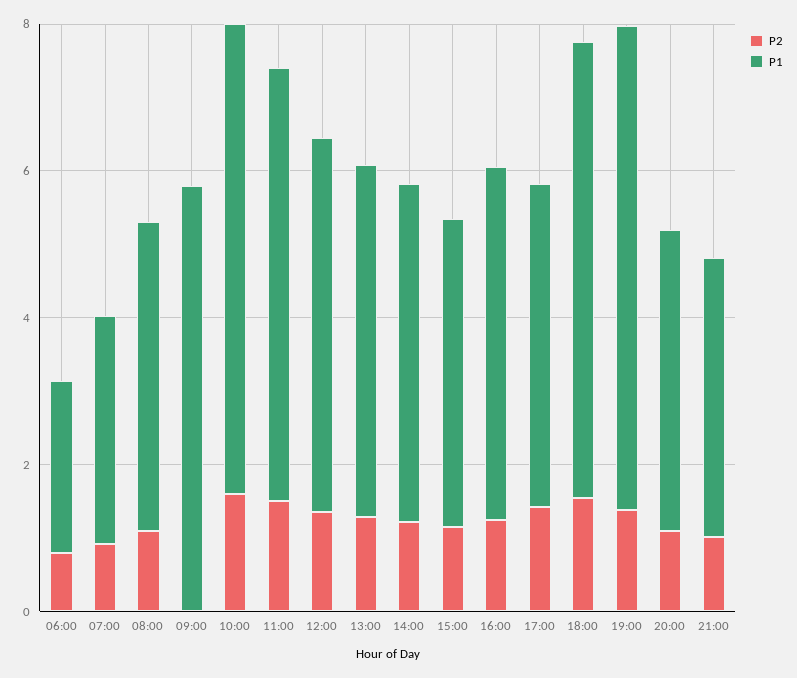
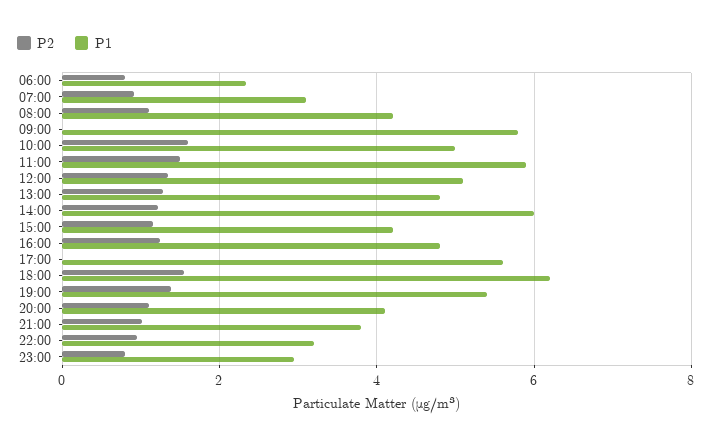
P1, 10:00: 6.5 -> 5
P1, 14:00: 4.5 -> 6
P2, 17:00: 1.5 -> 0
P1, 17:00: 4.5 -> 5.6
P1, 19:00: 6.5 -> 5.4
P2, 22:00: none -> 1
P1, 22:00: none -> 3.2
P2, 23:00: none -> 0.8
P1, 23:00: none -> 3

